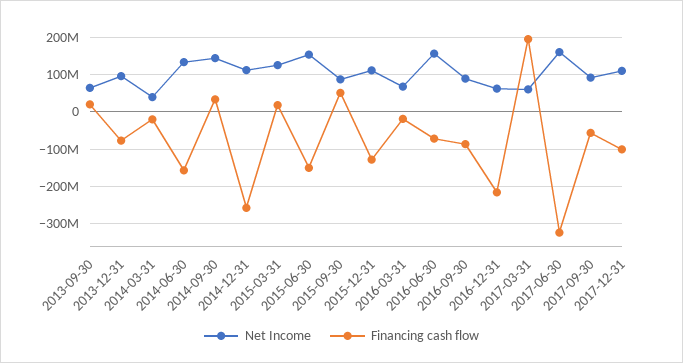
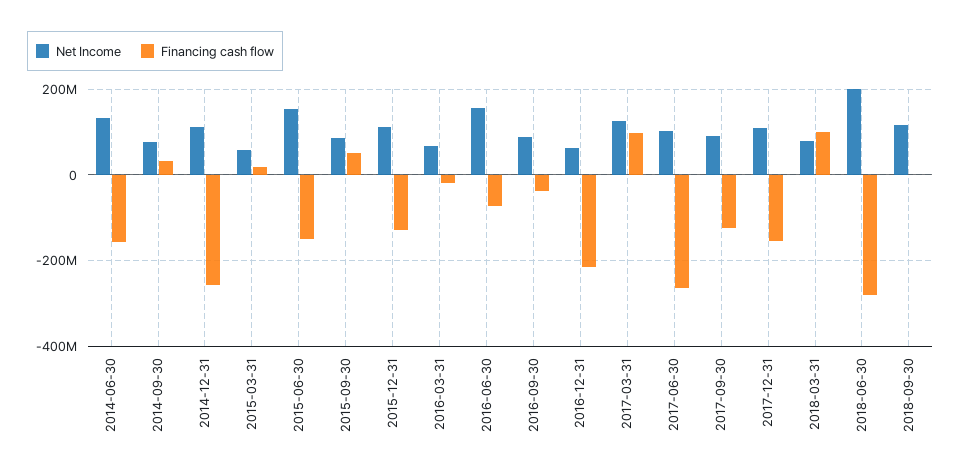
Net Income, 2013-09-30: 60000000 -> none
Financing cash flow, 2013-09-30: 20000000 -> none
Net Income, 2013-12-31: 100000000 -> none
Financing cash flow, 2013-12-31: -80000000 -> none
Net Income, 2014-03-31: 40000000 -> none
Financing cash flow, 2014-03-31: -20000000 -> none
Net Income, 2014-09-30: 140000000 -> 80000000
Net Income, 2015-03-31: 120000000 -> 60000000
Financing cash flow, 2016-09-30: -80000000 -> -40000000
Net Income, 2017-03-31: 60000000 -> 120000000
Financing cash flow, 2017-03-31: 200000000 -> 100000000
Net Income, 2017-06-30: 160000000 -> 100000000
Financing cash flow, 2017-06-30: -320000000 -> -260000000
Financing cash flow, 2017-09-30: -60000000 -> -120000000
Financing cash flow, 2017-12-31: -100000000 -> -160000000
Net Income, 2018-03-31: none -> 80000000
Financing cash flow, 2018-03-31: none -> 100000000
Net Income, 2018-06-30: none -> 200000000
Financing cash flow, 2018-06-30: none -> -280000000
Net Income, 2018-09-30: none -> 120000000
Financing cash flow, 2018-09-30: none -> 0

